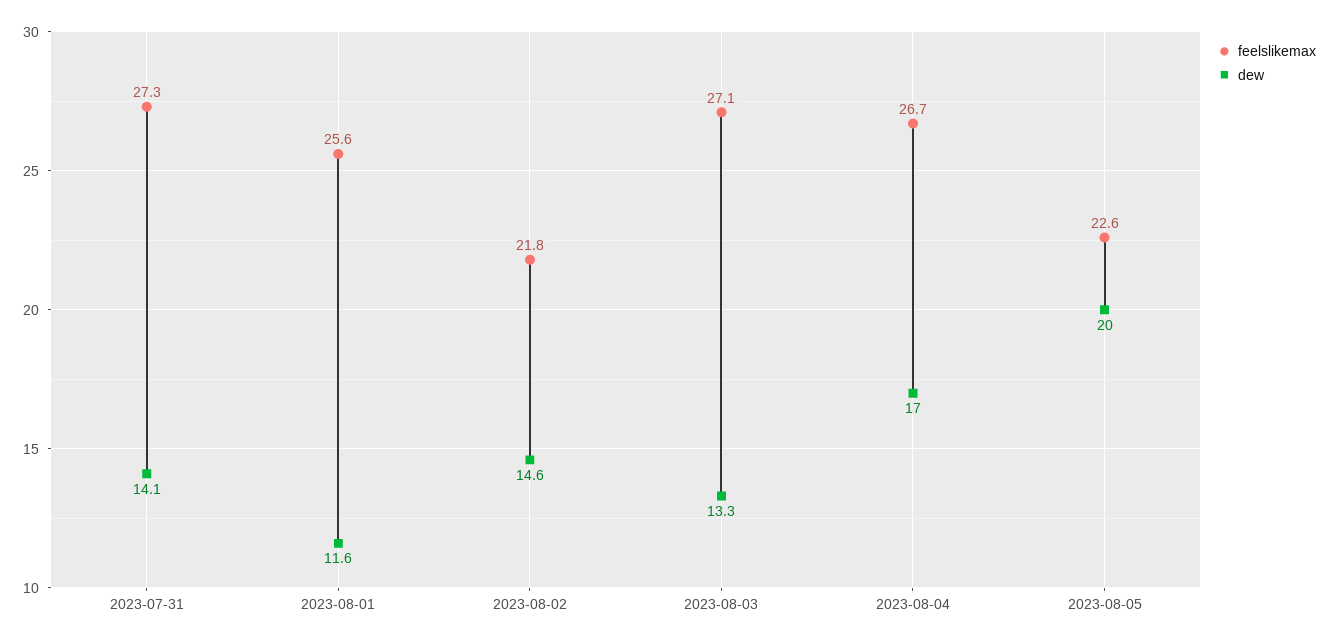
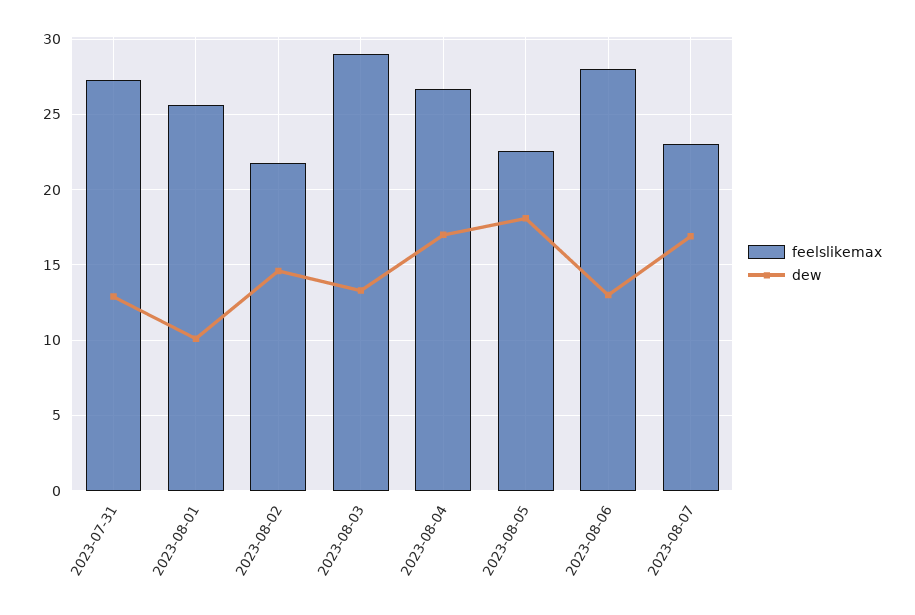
dew, 2023-07-31: 14.1 -> 13
dew, 2023-08-01: 11.6 -> 10
feelslikemax, 2023-08-03: 27.1 -> 29
dew, 2023-08-05: 20 -> 18
feelslikemax, 2023-08-06: none -> 28
dew, 2023-08-06: none -> 13
feelslikemax, 2023-08-07: none -> 23
dew, 2023-08-07: none -> 17

